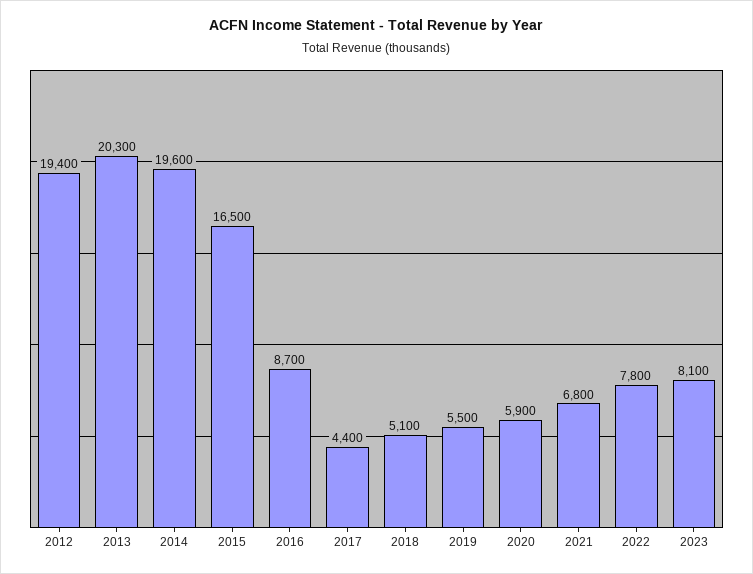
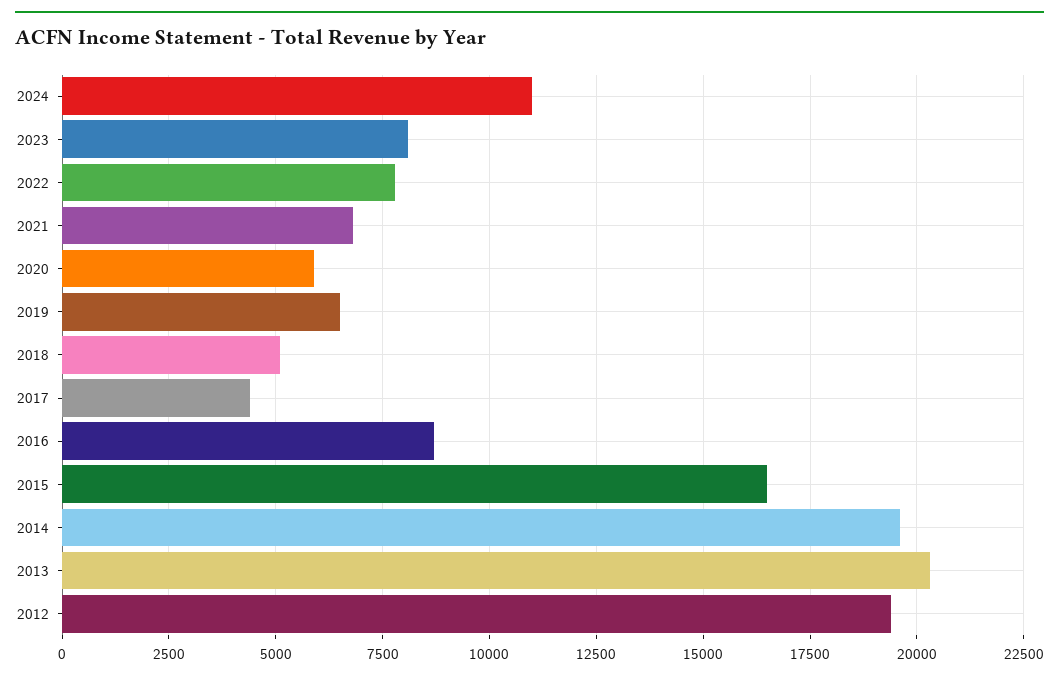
2019: 5500 -> 6500
2024: none -> 11000

